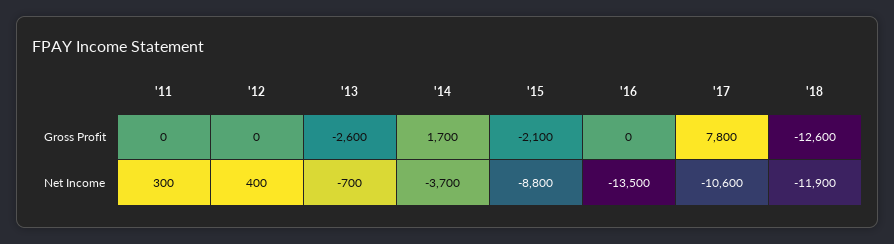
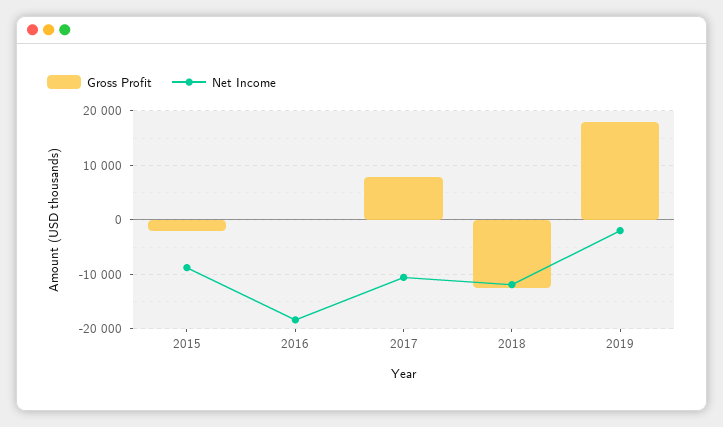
Gross Profit, '11: 0 -> none
Gross Profit, '12: 0 -> none
Gross Profit, '13: -2600 -> none
Gross Profit, '14: 1700 -> none
Net Income, '11: 300 -> none
Net Income, '12: 400 -> none
Net Income, '13: -700 -> none
Net Income, '14: -3700 -> none
Net Income, '16: -13500 -> -18000
Gross Profit, 2019: none -> 18000
Net Income, 2019: none -> -2000

